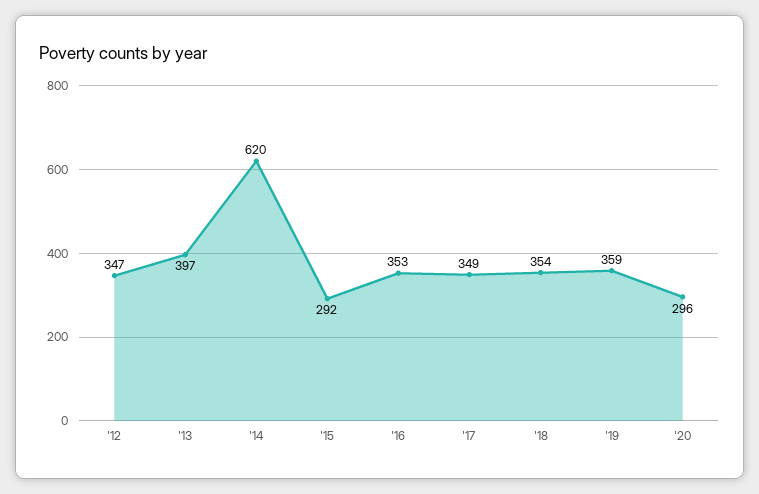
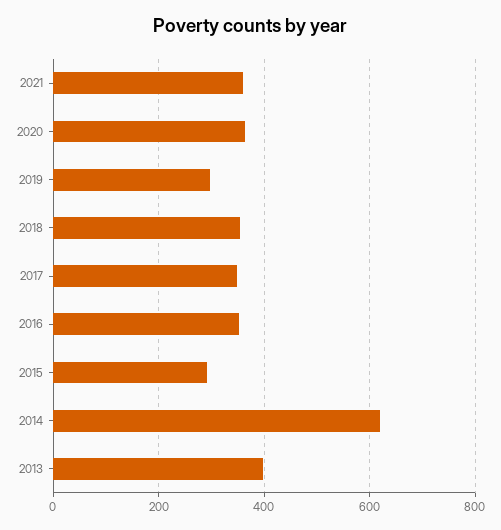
'12: 347 -> none
'19: 359 -> 300
'20: 296 -> 360
2021: none -> 360

